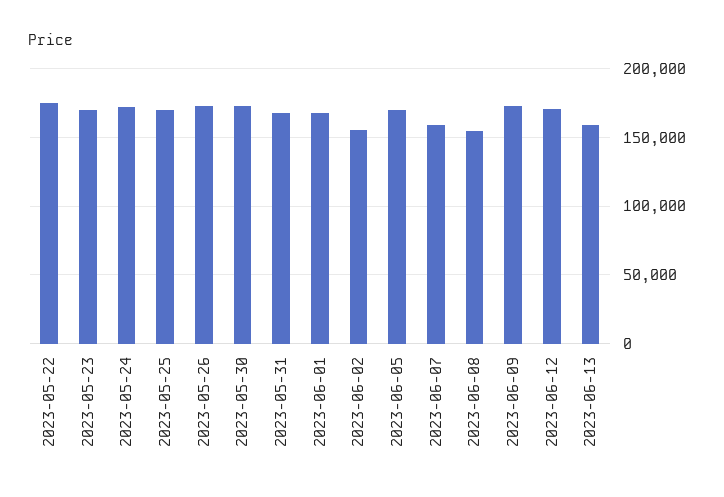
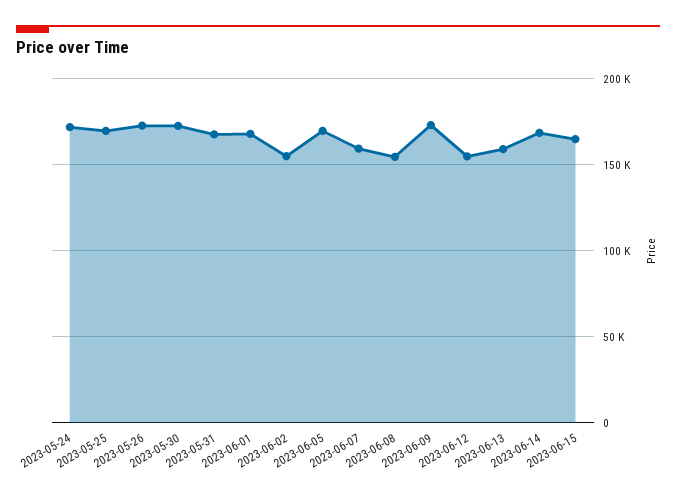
2023-05-22: 175000 -> none
2023-05-23: 170000 -> none
2023-06-12: 170000 -> 155000
2023-06-14: none -> 170000
2023-06-15: none -> 165000

